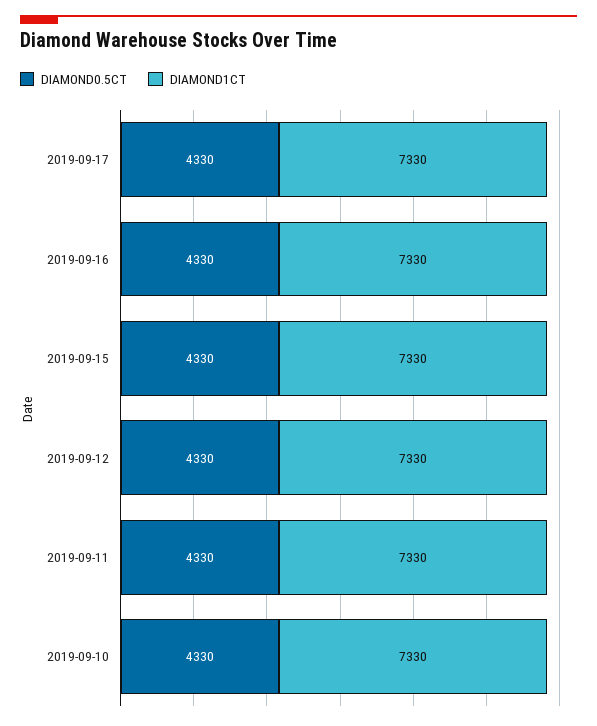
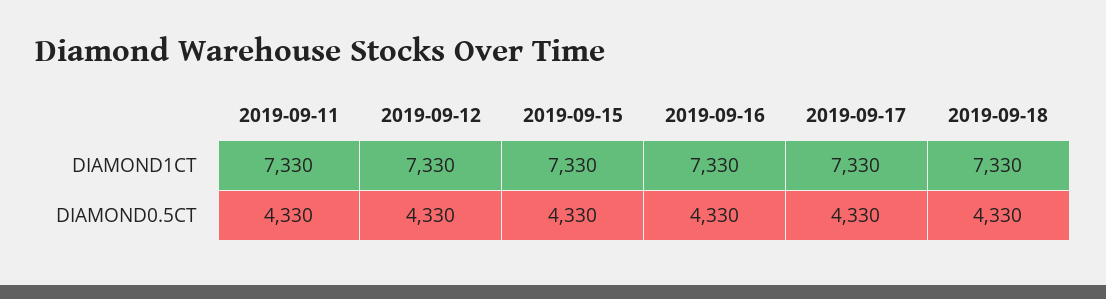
DIAMOND0.5CT, 2019-09-10: 4330 -> none
DIAMOND1CT, 2019-09-10: 7330 -> none
DIAMOND1CT, 2019-09-18: none -> 7330
DIAMOND0.5CT, 2019-09-18: none -> 4330

